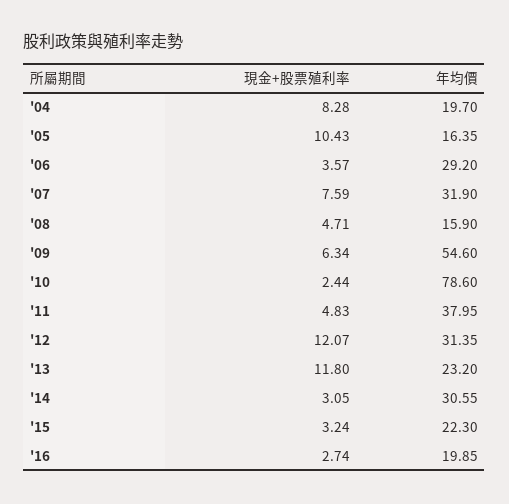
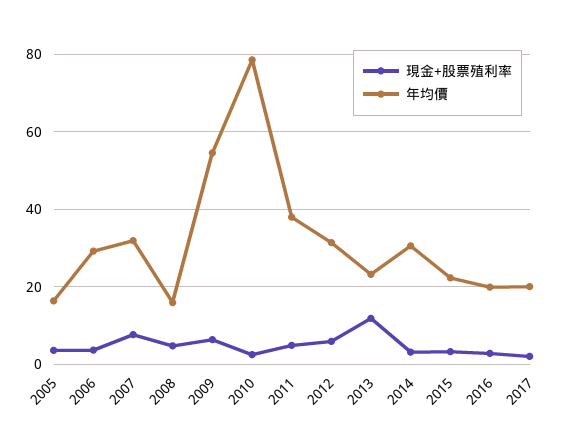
現金+股票殖利率, '04: 8.28 -> none
年均價, '04: 19.7 -> none
現金+股票殖利率, '05: 10.43 -> 4
現金+股票殖利率, '12: 12.07 -> 6
現金+股票殖利率, 2017: none -> 2
年均價, 2017: none -> 20

